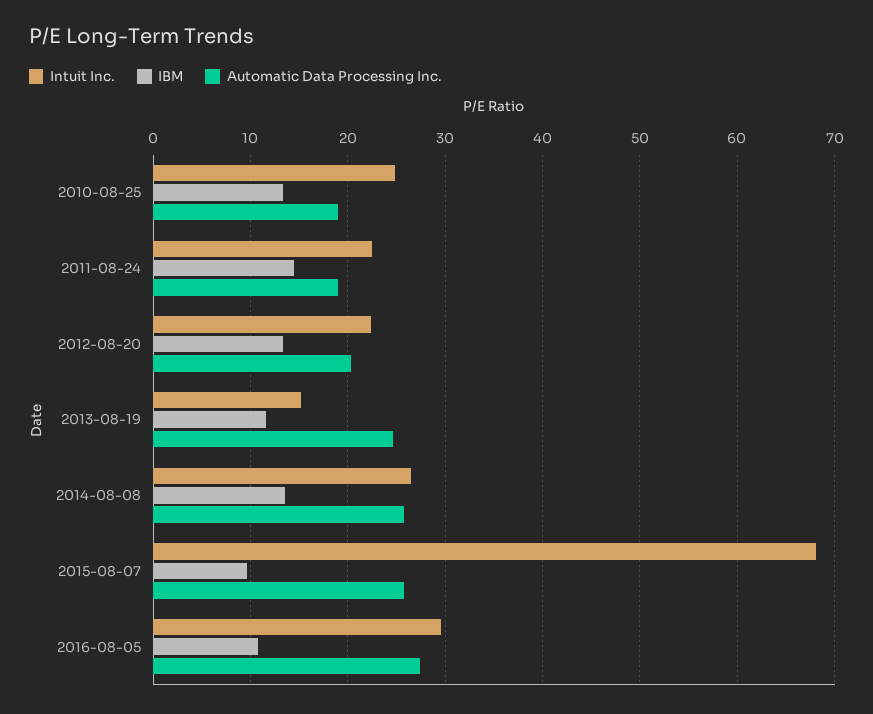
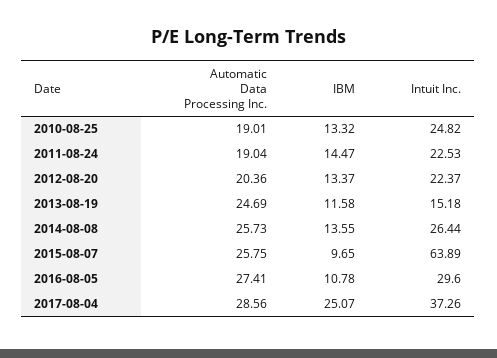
Intuit Inc., 2015-08-07: 68 -> 63.89
Automatic Data Processing Inc., 2017-08-04: none -> 28.56
IBM, 2017-08-04: none -> 25.07
Intuit Inc., 2017-08-04: none -> 37.26

